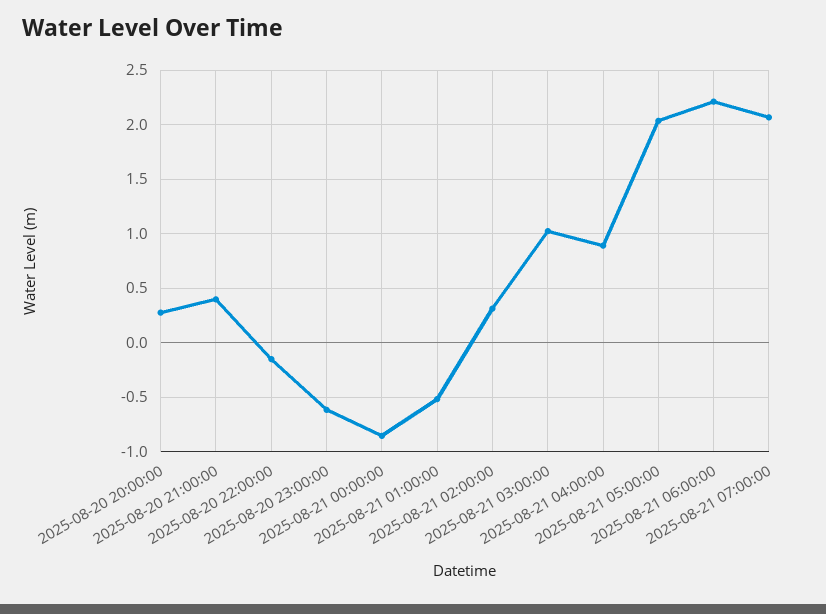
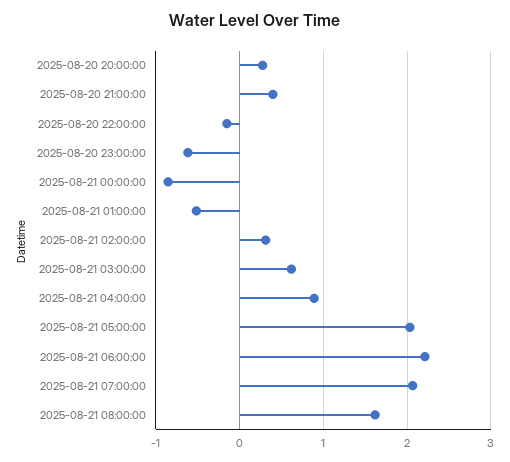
2025-08-21 03:00:00: 1 -> 0.6
2025-08-21 08:00:00: none -> 1.6

